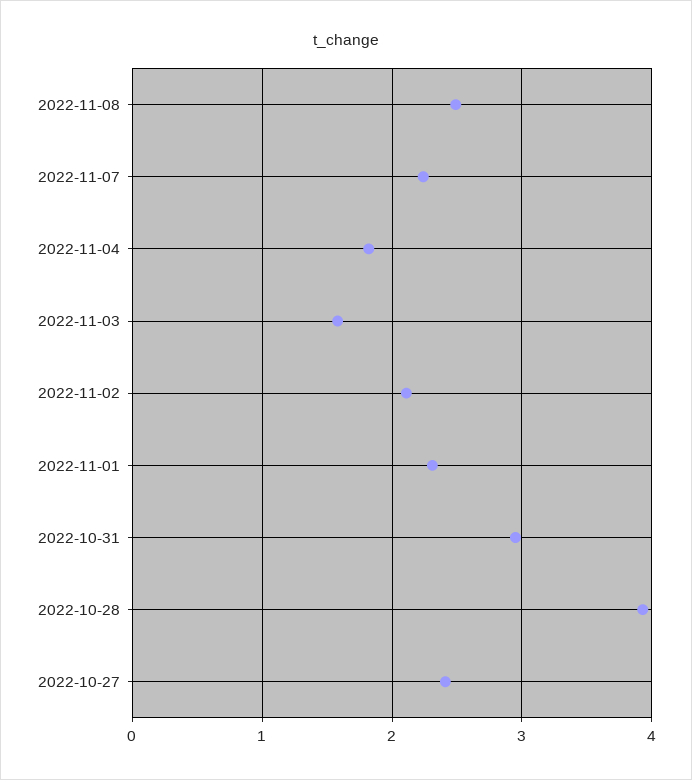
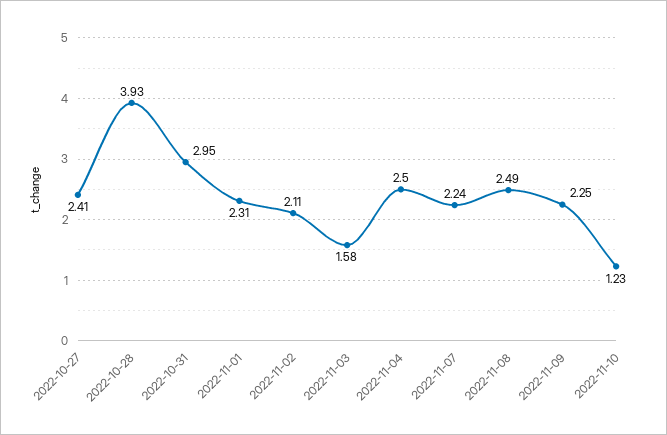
2022-11-04: 1.8 -> 2.5
2022-11-09: none -> 2.25
2022-11-10: none -> 1.23

